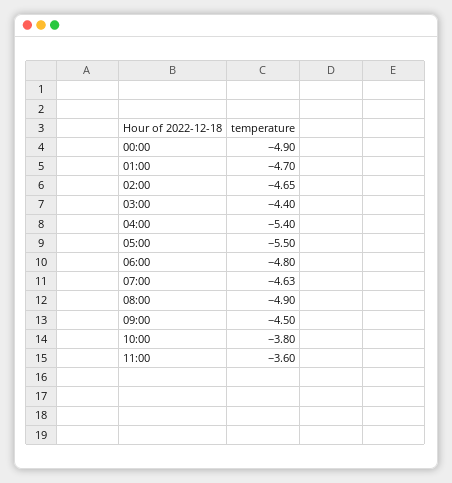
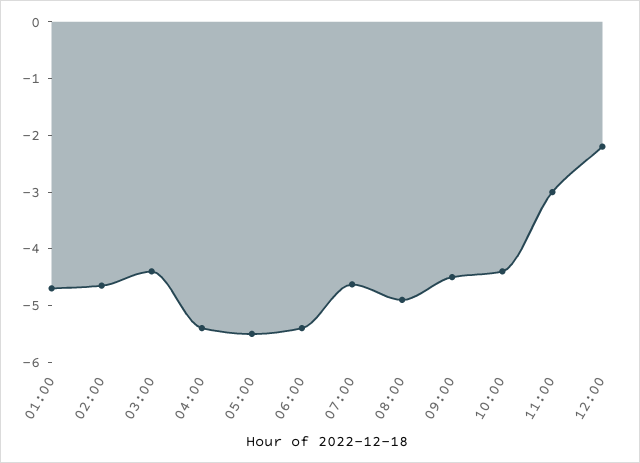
00:00: -4.9 -> none
06:00: -4.8 -> -5.4
10:00: -3.8 -> -4.4
11:00: -3.6 -> -3
12:00: none -> -2.2

